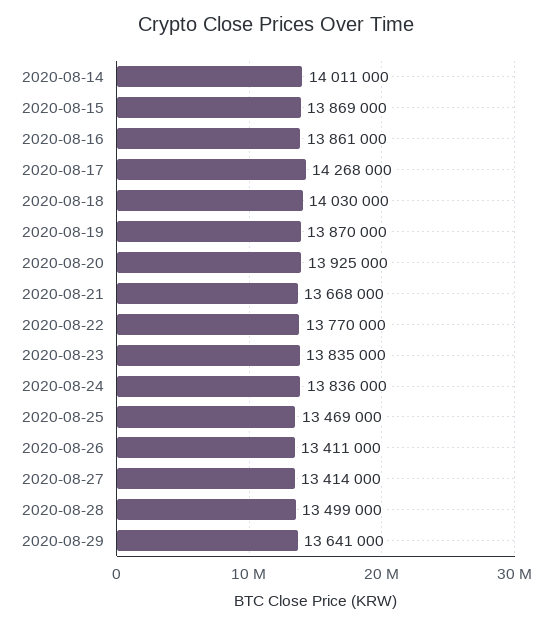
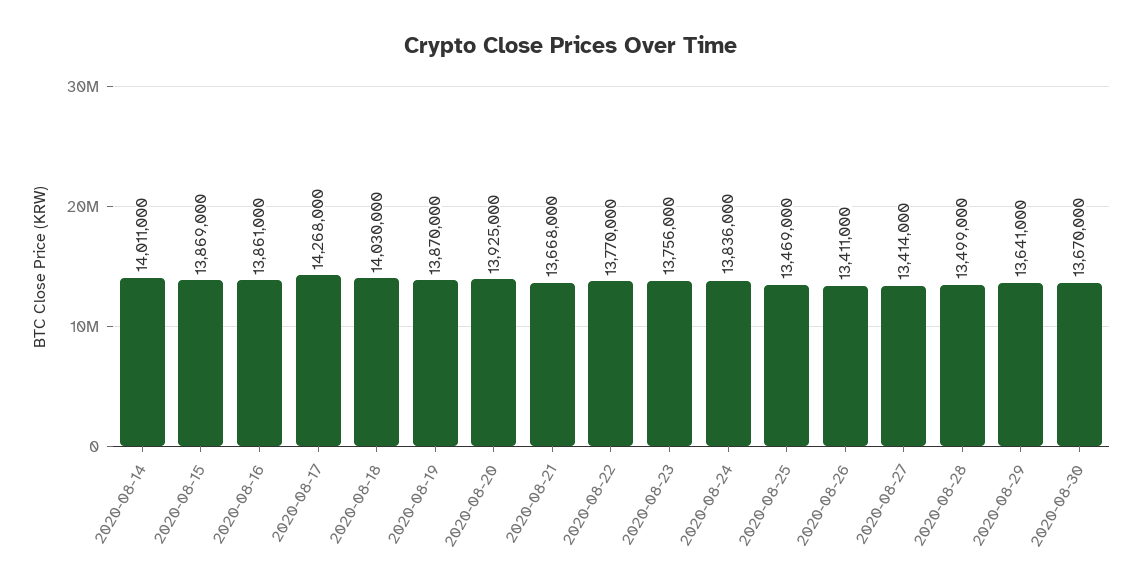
2020-08-23: 13835000 -> 13756000
2020-08-30: none -> 13670000

